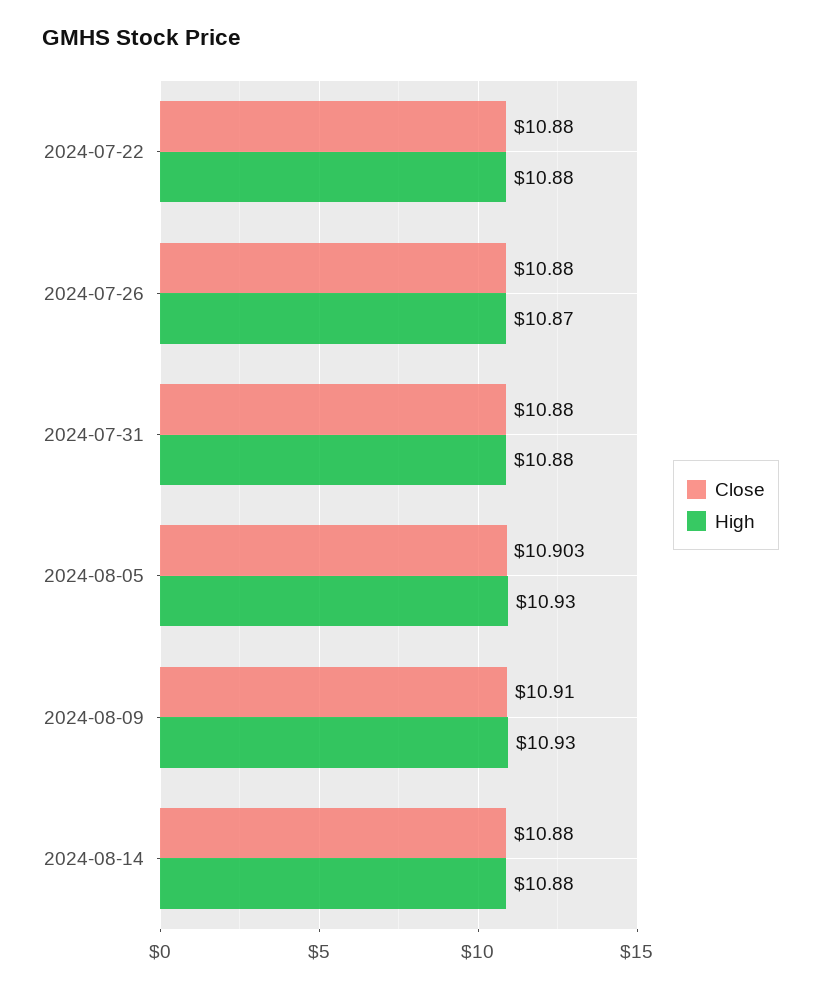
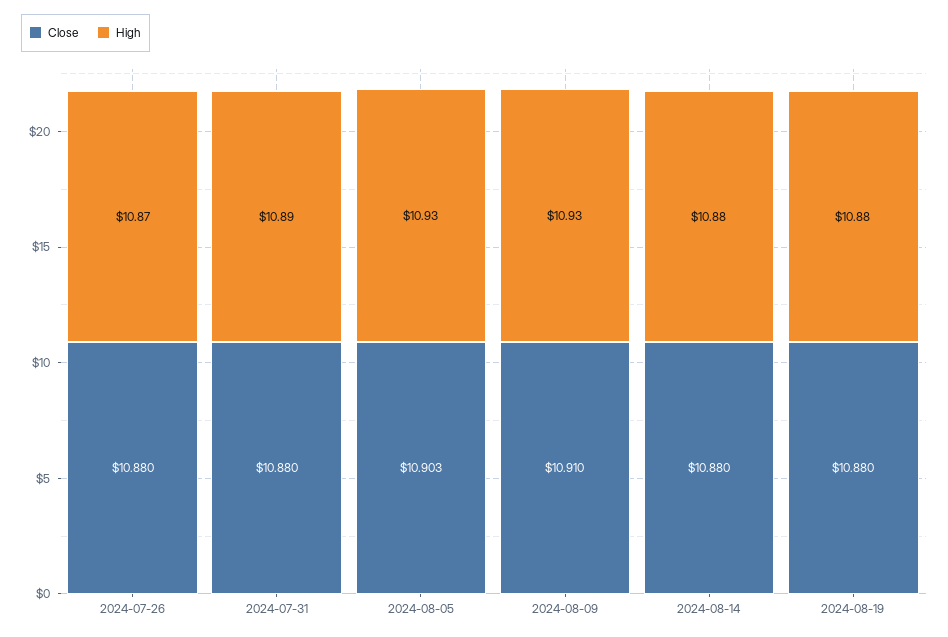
Close, 2024-07-22: 10.88 -> none
High, 2024-07-22: 10.88 -> none
High, 2024-07-31: 10.88 -> 10.89
Close, 2024-08-19: none -> 10.88
High, 2024-08-19: none -> 10.88

